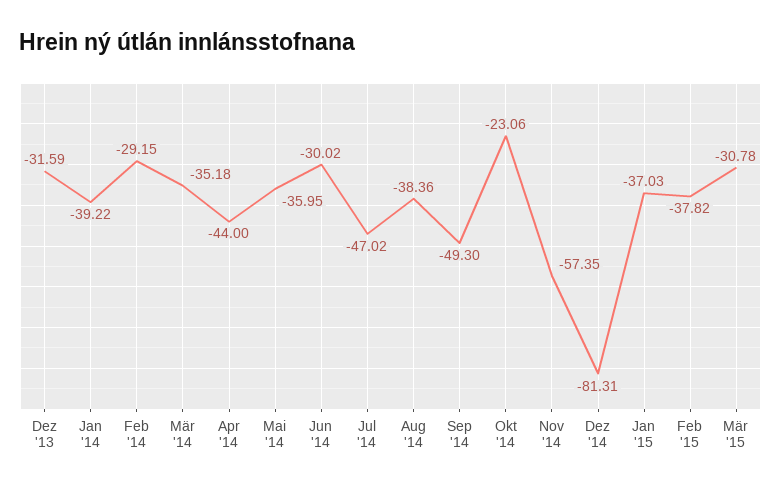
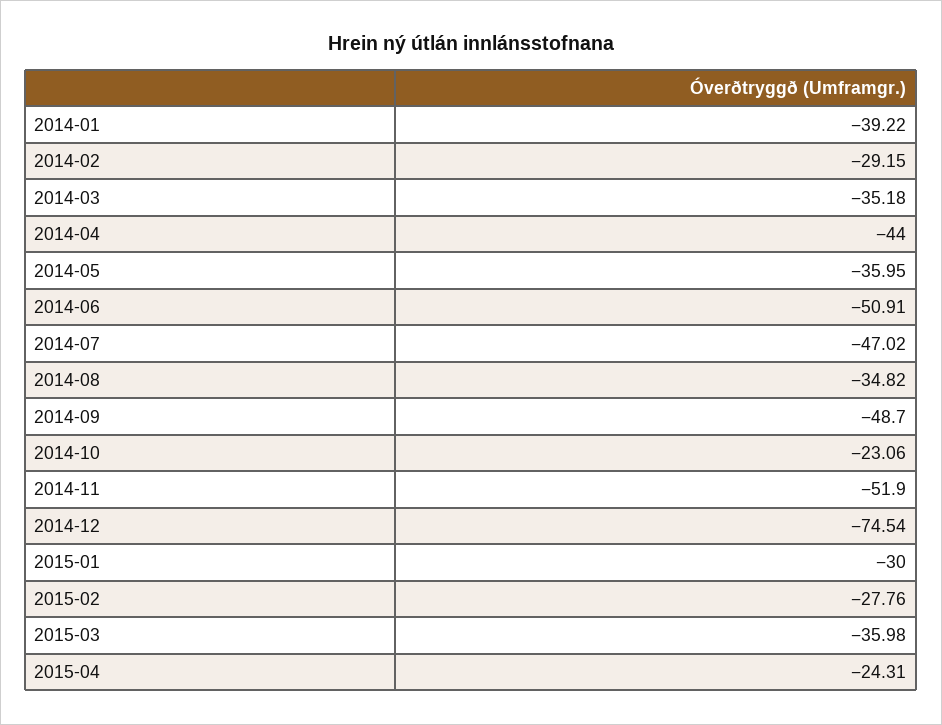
Dez '13: -31.59 -> none
Jun '14: -30.02 -> -50.91
Aug '14: -38.36 -> -34.82
Sep '14: -49.3 -> -48.7
Nov '14: -57.35 -> -51.9
Dez '14: -81.31 -> -74.54
Jan '15: -37.03 -> -30
Feb '15: -37.82 -> -27.76
Mär '15: -30.78 -> -35.98
2015-04: none -> -24.31

